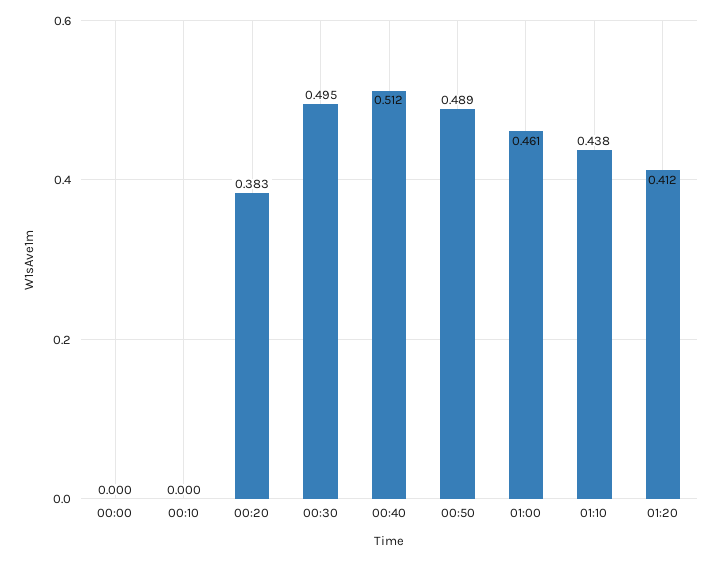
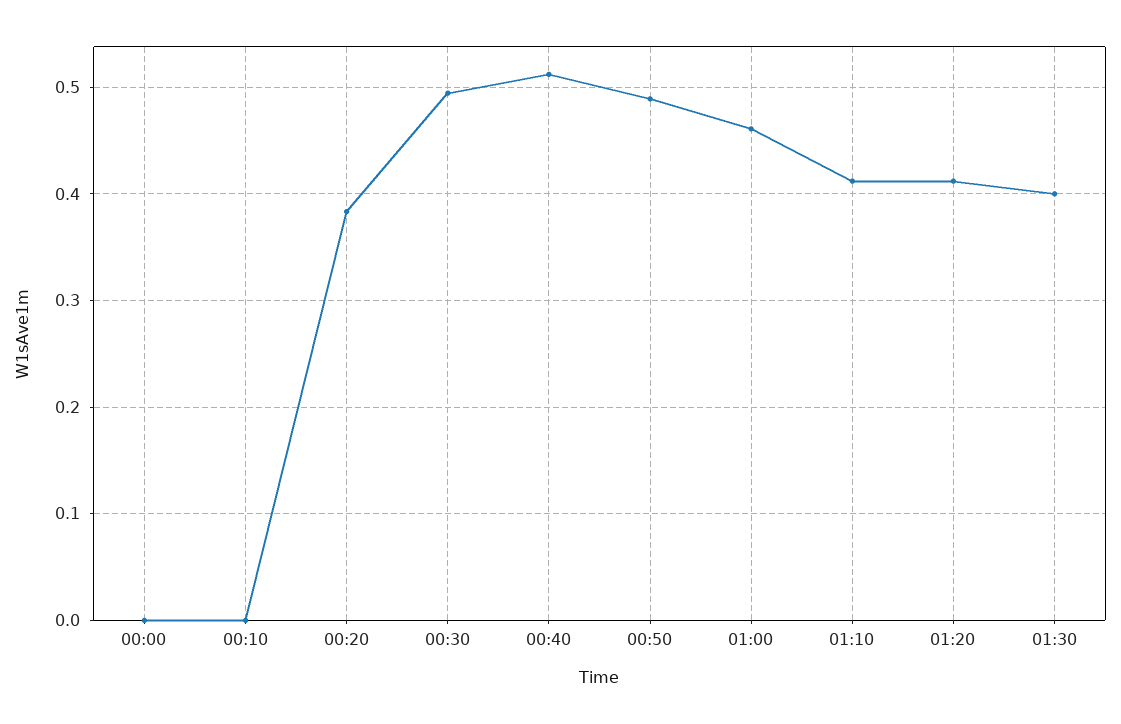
01:10: 0.438 -> 0.41
01:30: none -> 0.4

